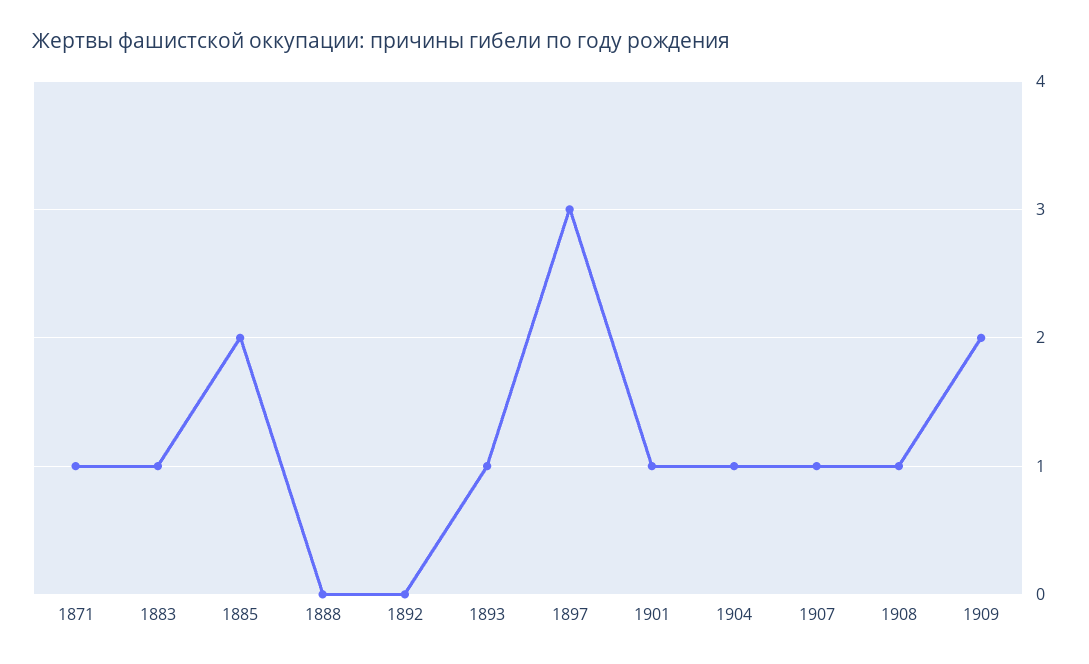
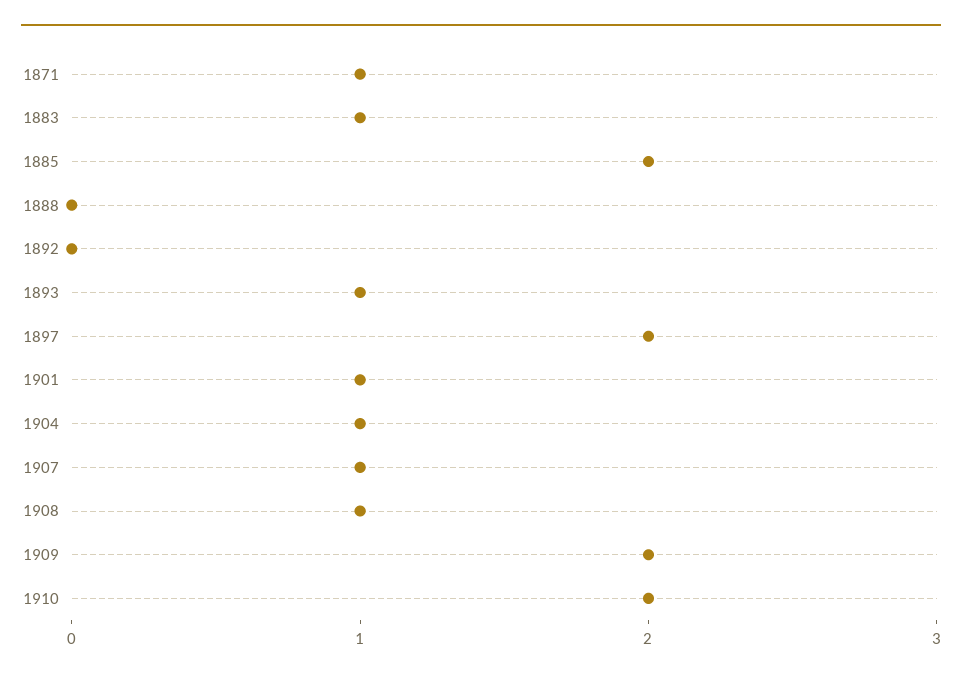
1897: 3 -> 2
1910: none -> 2

